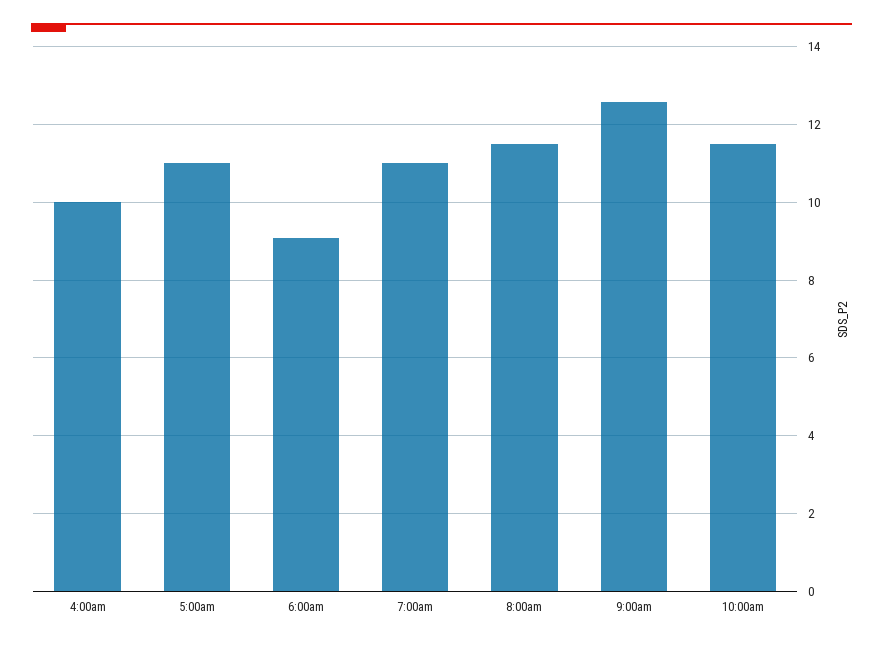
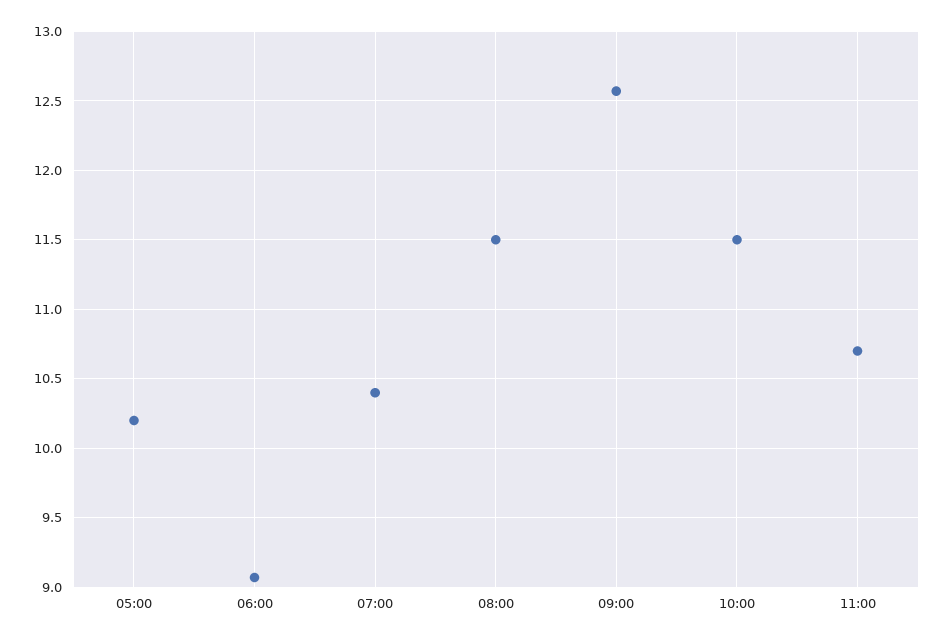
4:00am: 10 -> none
5:00am: 11 -> 10.2
7:00am: 11 -> 10.4
11:00: none -> 10.7

